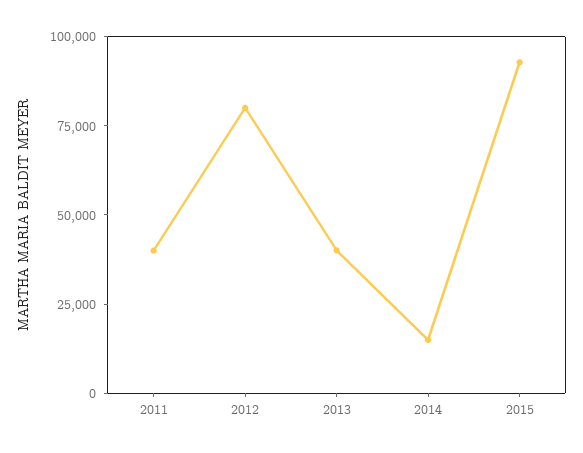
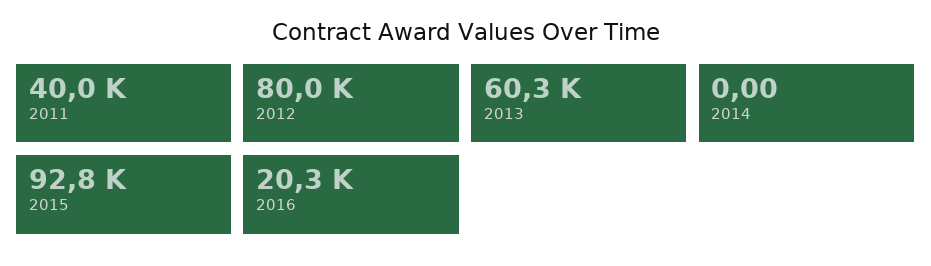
2013: 40000 -> 60300
2014: 15000 -> 0
2016: none -> 20300

